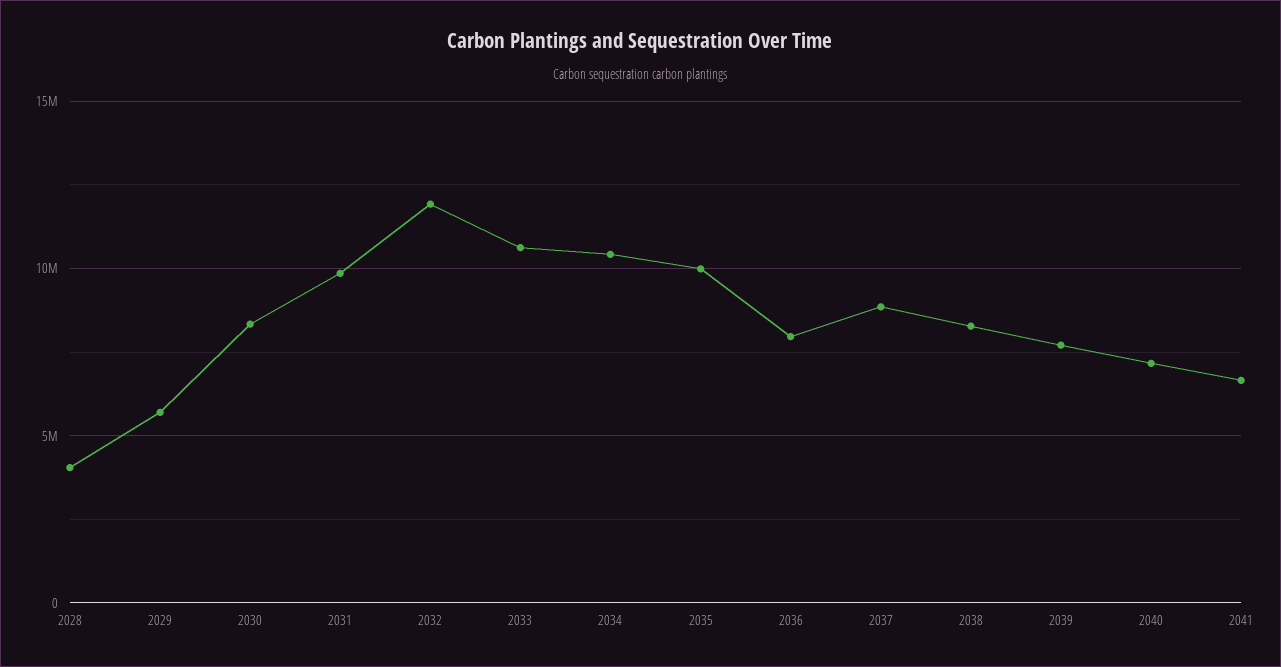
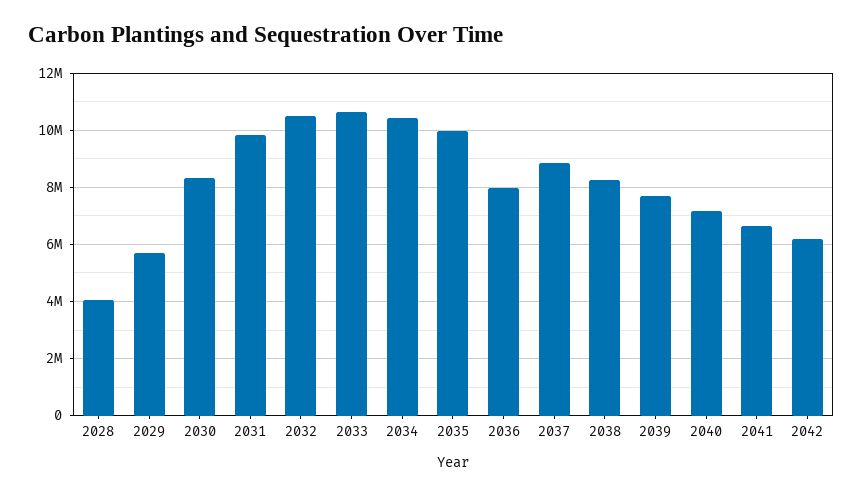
2032: 12000000 -> 10500000
2042: none -> 6250000

